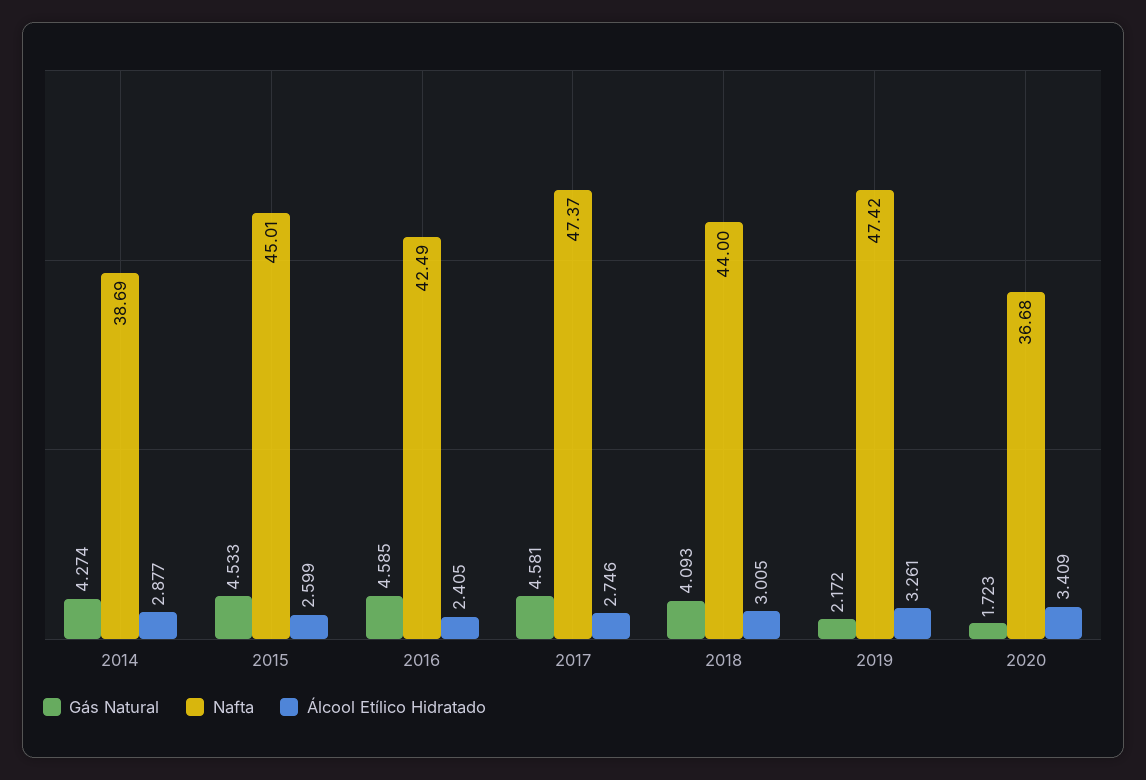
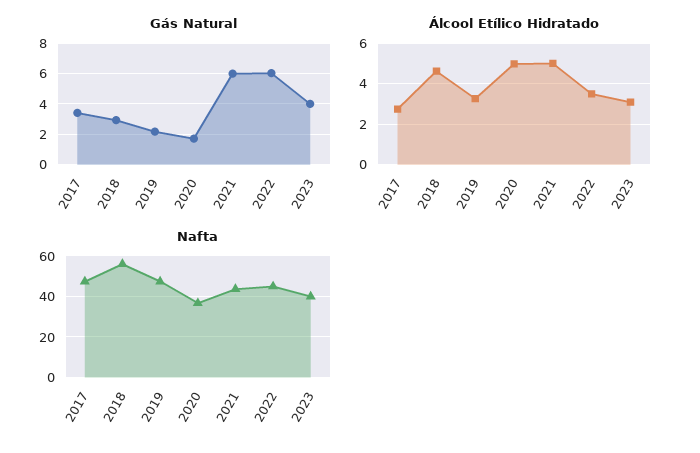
Gás Natural, 2014: 4.274 -> none
Nafta, 2014: 38.69 -> none
Álcool Etílico Hidratado, 2014: 2.877 -> none
Gás Natural, 2015: 4.533 -> none
Nafta, 2015: 45.01 -> none
Álcool Etílico Hidratado, 2015: 2.599 -> none
Gás Natural, 2016: 4.585 -> none
Nafta, 2016: 42.49 -> none
Álcool Etílico Hidratado, 2016: 2.405 -> none
Gás Natural, 2017: 4.581 -> 3.5
Gás Natural, 2018: 4.093 -> 3
Nafta, 2018: 44 -> 55
Álcool Etílico Hidratado, 2018: 3.005 -> 4.5
Álcool Etílico Hidratado, 2020: 3.409 -> 5
Gás Natural, 2021: none -> 6
Gás Natural, 2022: none -> 6
Gás Natural, 2023: none -> 4
Álcool Etílico Hidratado, 2021: none -> 5
Álcool Etílico Hidratado, 2022: none -> 3.5
Álcool Etílico Hidratado, 2023: none -> 3
Nafta, 2021: none -> 45
Nafta, 2022: none -> 45
Nafta, 2023: none -> 40

